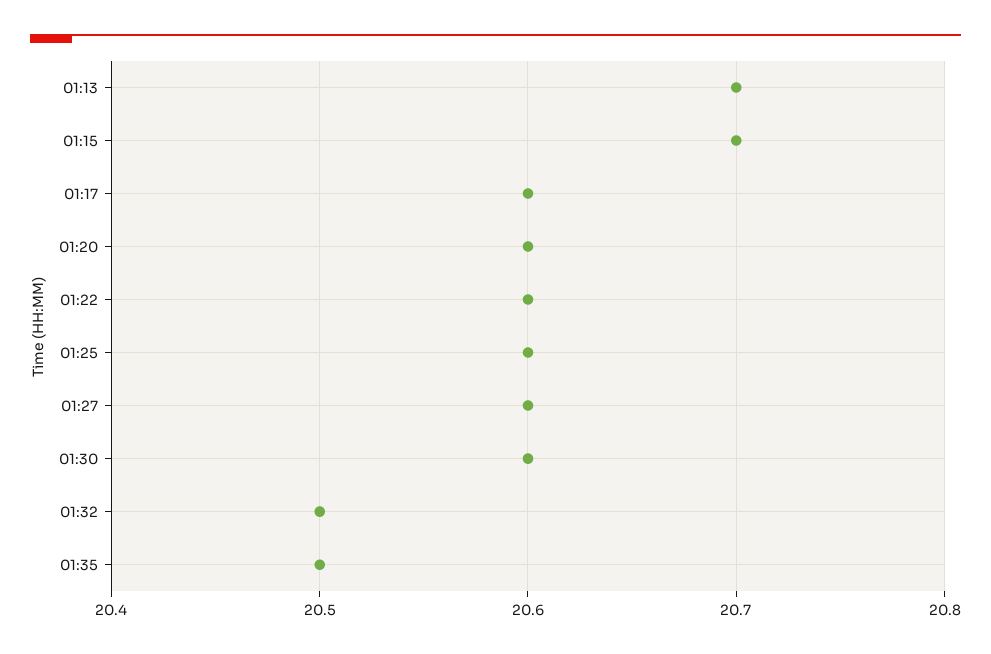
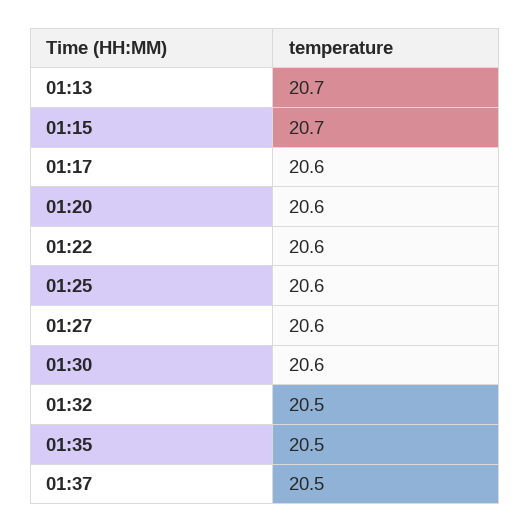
01:37: none -> 20.5

